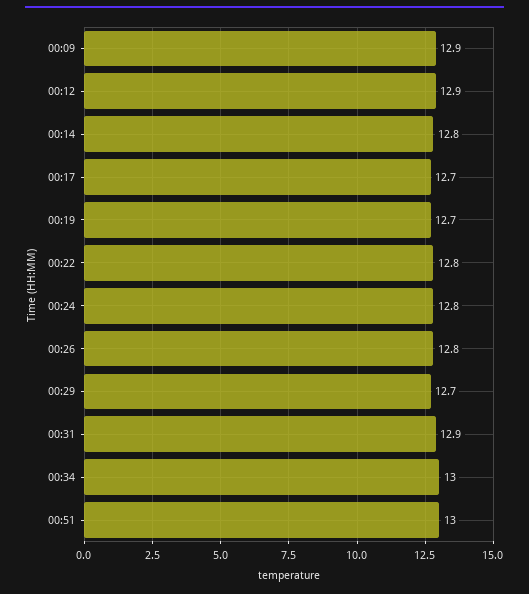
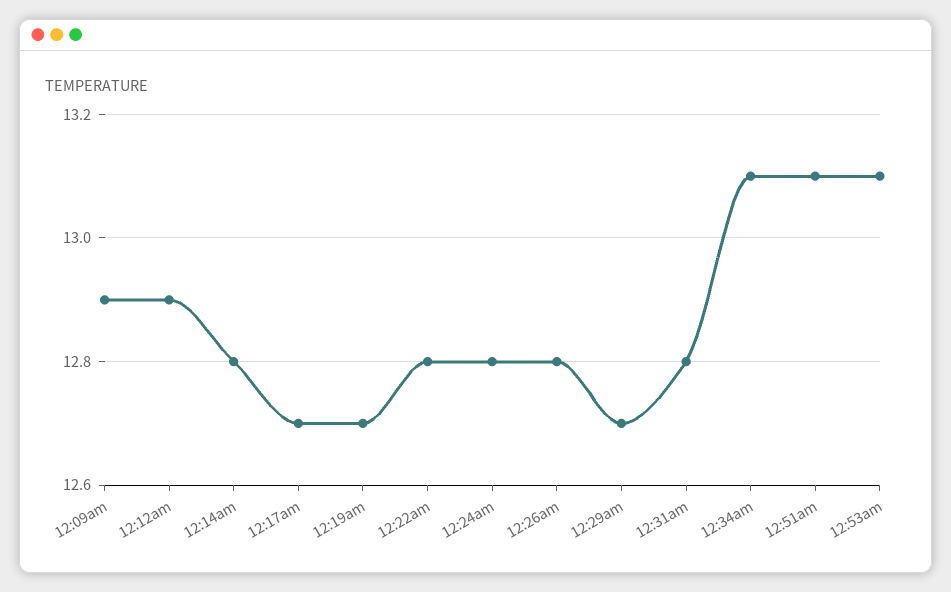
00:31: 12.9 -> 12.8
00:34: 13 -> 13.1
00:51: 13 -> 13.1
12:53am: none -> 13.1

